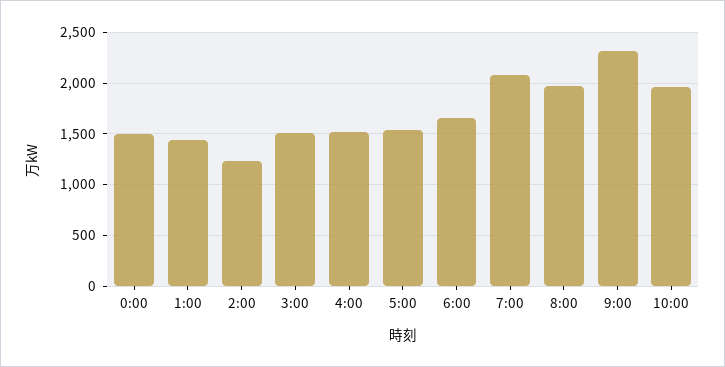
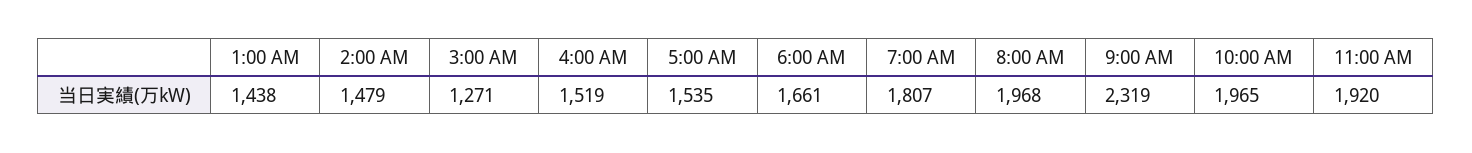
0:00: 1500 -> none
2:00: 1200 -> 1479
3:00: 1500 -> 1271
7:00: 2100 -> 1807
11:00 AM: none -> 1920

